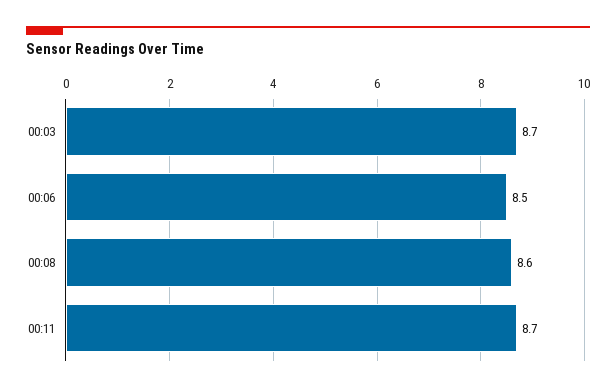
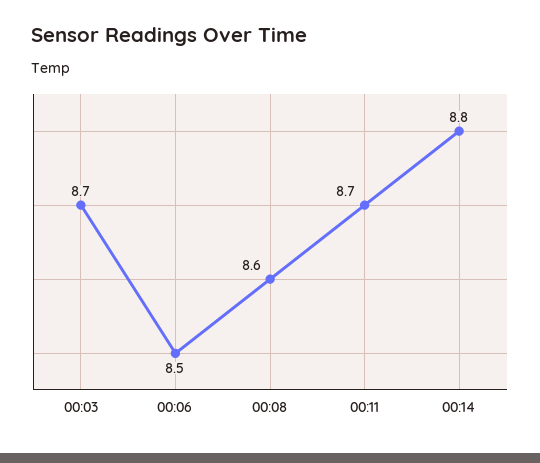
00:14: none -> 8.8

